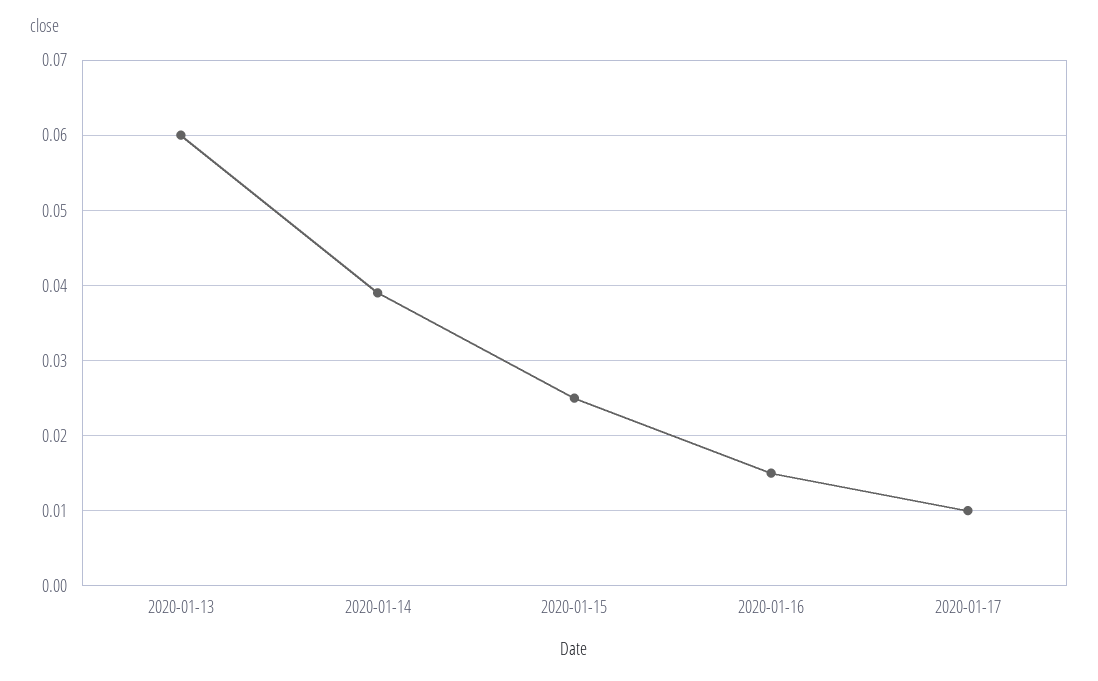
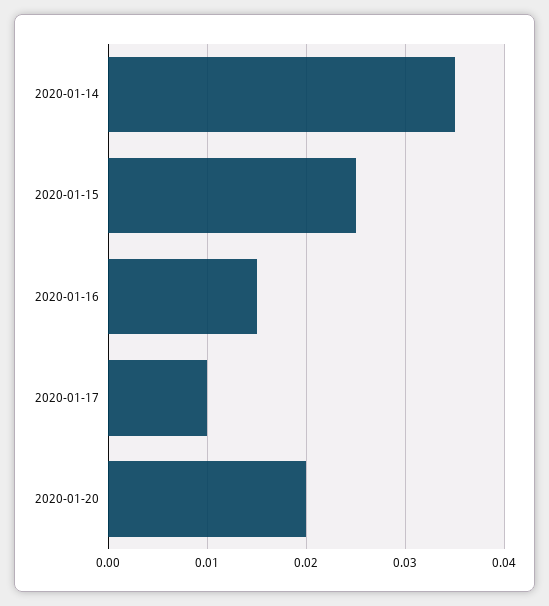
2020-01-13: 0.06 -> none
2020-01-14: 0.039 -> 0.035
2020-01-20: none -> 0.02

